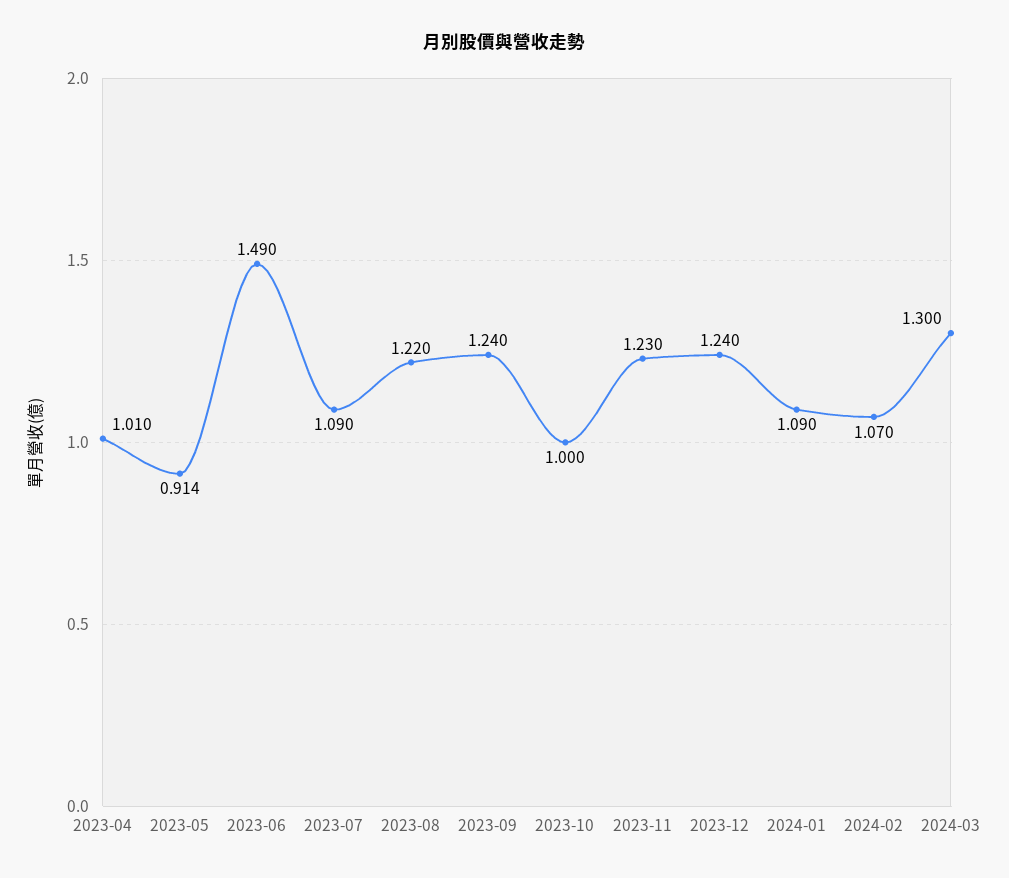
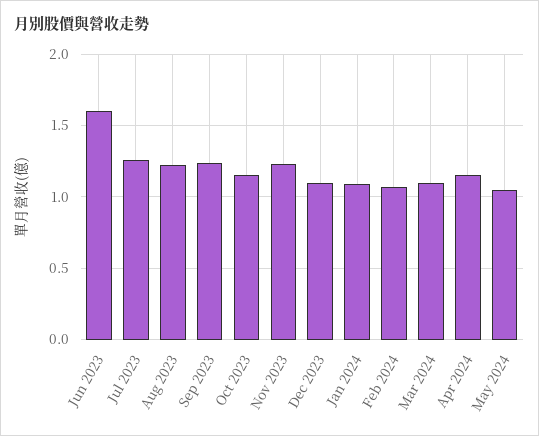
2023-04: 1.01 -> none
2023-05: 0.914 -> none
2023-06: 1.49 -> 1.6
2023-07: 1.09 -> 1.25
2023-10: 1 -> 1.15
2023-12: 1.24 -> 1.1
2024-03: 1.3 -> 1.1
Apr 2024: none -> 1.15
May 2024: none -> 1.05

